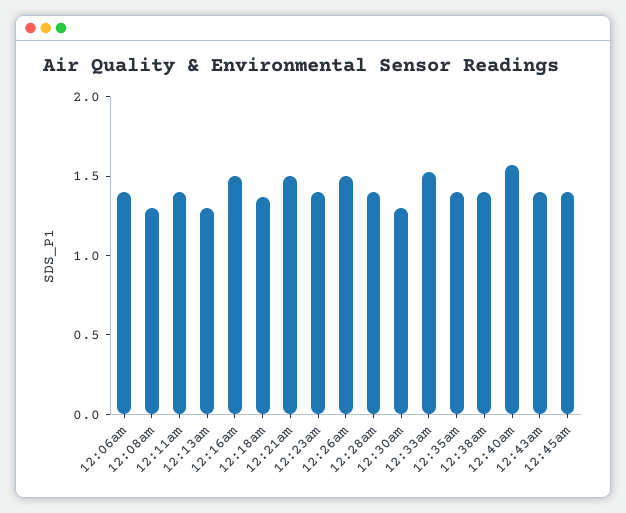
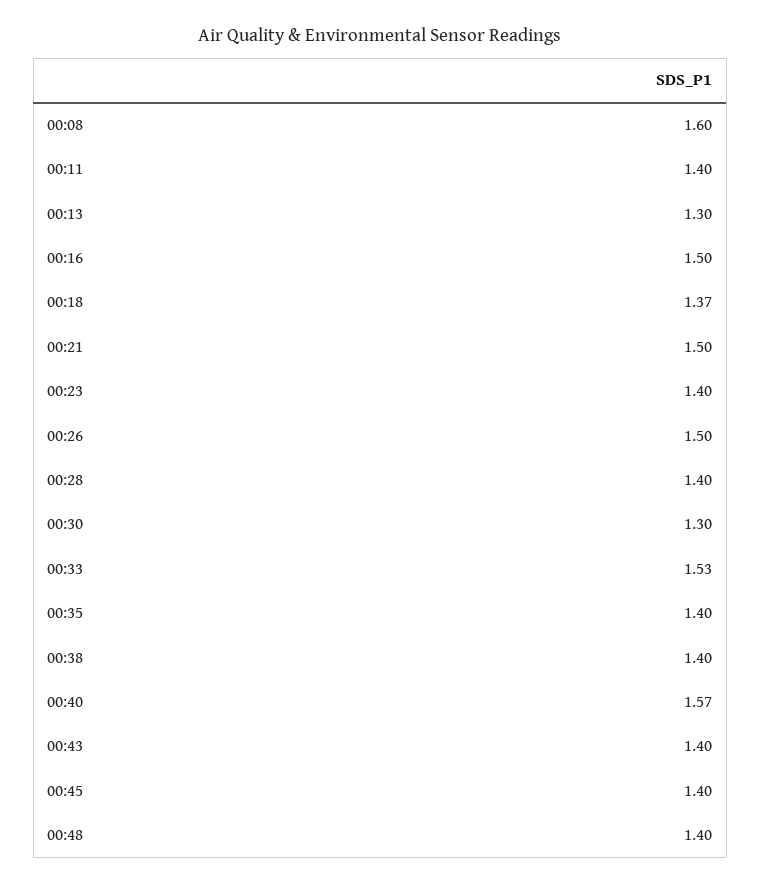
12:06am: 1.4 -> none
12:08am: 1.3 -> 1.6
00:48: none -> 1.4

